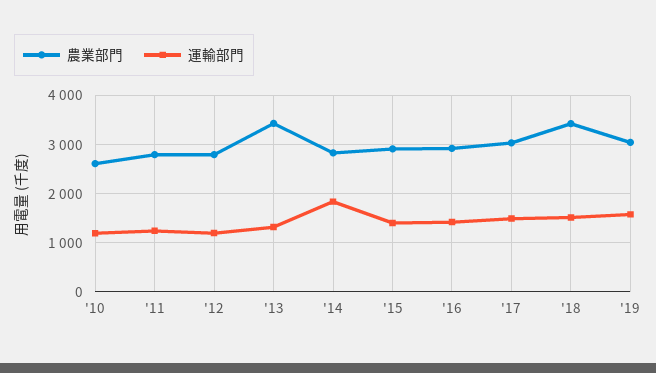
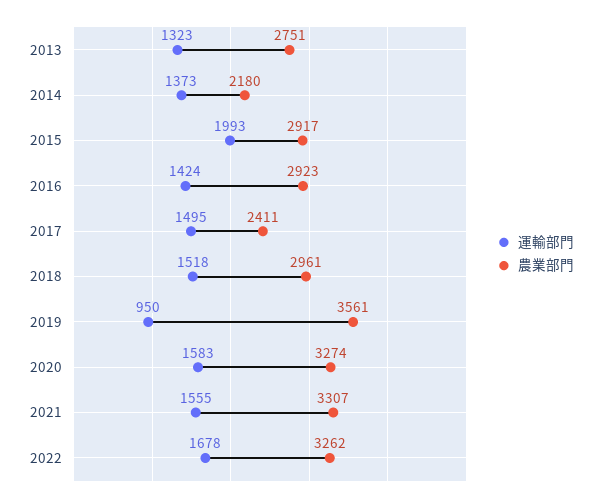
農業部門, '10: 2600 -> none
運輸部門, '10: 1200 -> none
農業部門, '11: 2800 -> none
運輸部門, '11: 1200 -> none
農業部門, '12: 2800 -> none
運輸部門, '12: 1200 -> none
農業部門, '13: 3400 -> 2751
農業部門, '14: 2800 -> 2180
運輸部門, '14: 1800 -> 1373
運輸部門, '15: 1400 -> 1993
農業部門, '17: 3000 -> 2411
農業部門, '18: 3400 -> 2961
農業部門, '19: 3000 -> 3561
運輸部門, '19: 1600 -> 950
運輸部門, 2020: none -> 1583
農業部門, 2020: none -> 3274
運輸部門, 2021: none -> 1555
農業部門, 2021: none -> 3307
運輸部門, 2022: none -> 1678
農業部門, 2022: none -> 3262

